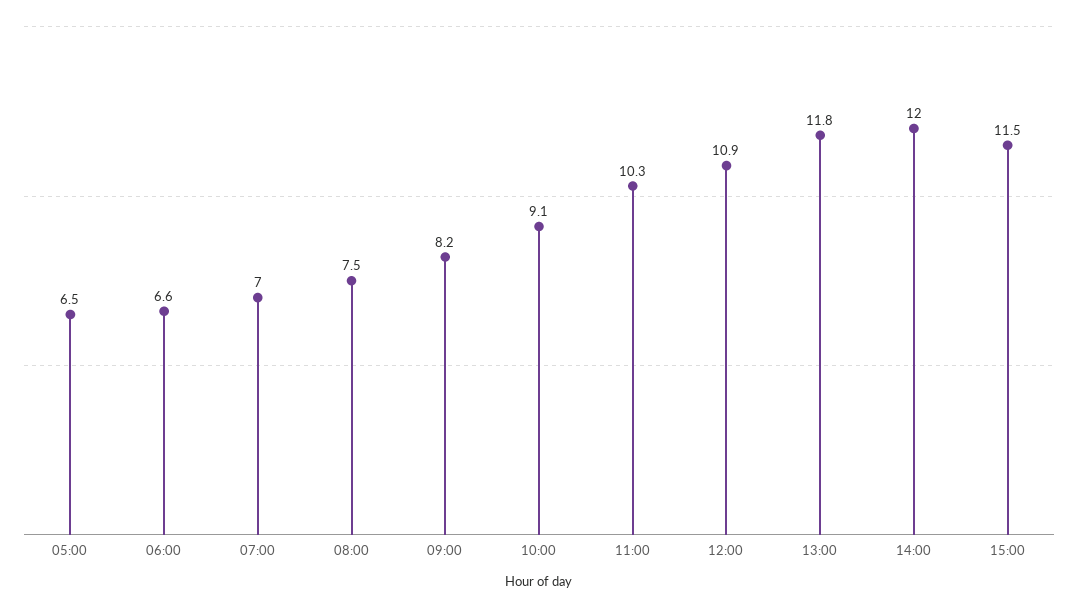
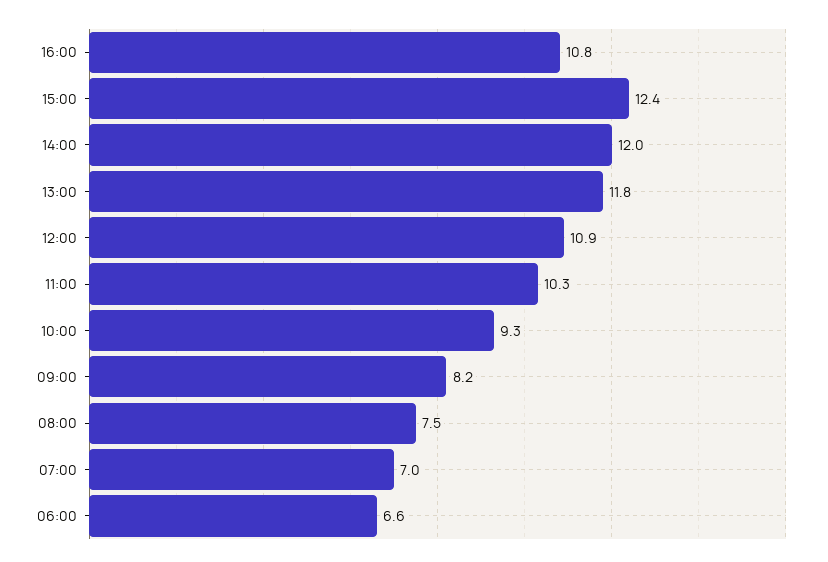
05:00: 6.5 -> none
10:00: 9.1 -> 9.3
15:00: 11.5 -> 12.4
16:00: none -> 10.8

